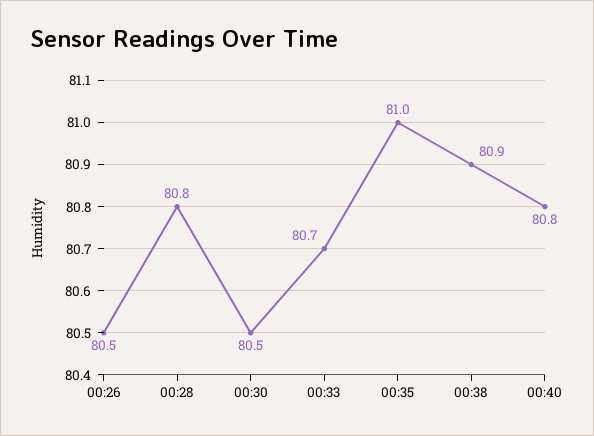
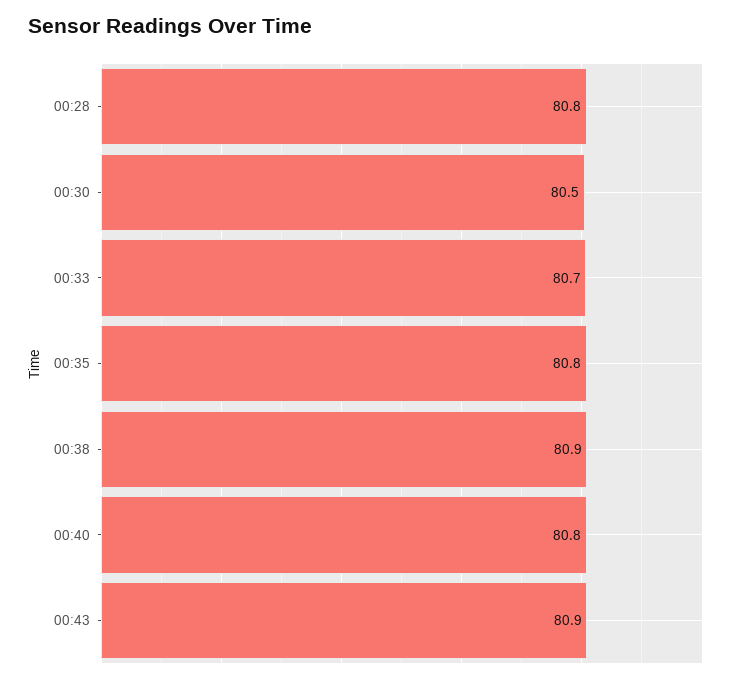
00:26: 80.5 -> none
00:35: 81 -> 80.8
00:43: none -> 80.9

